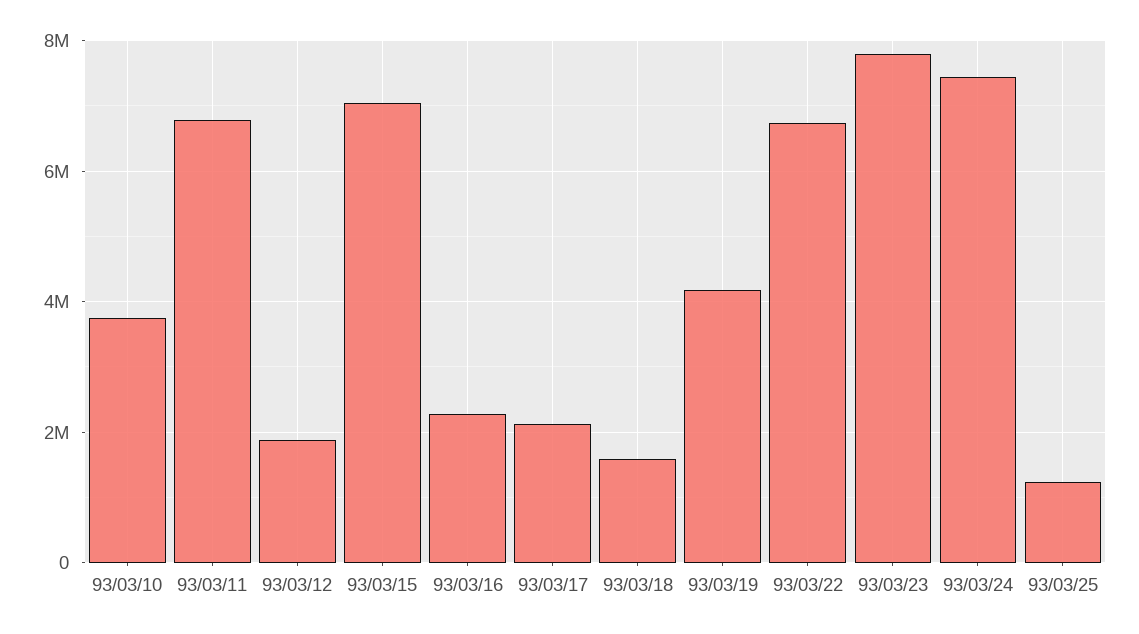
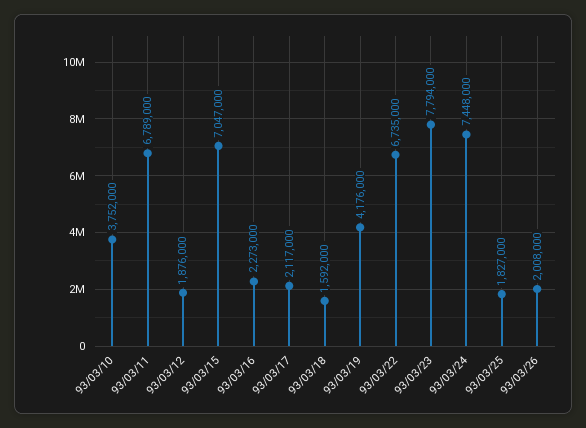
93/03/25: 1200000 -> 1827000
93/03/26: none -> 2008000

